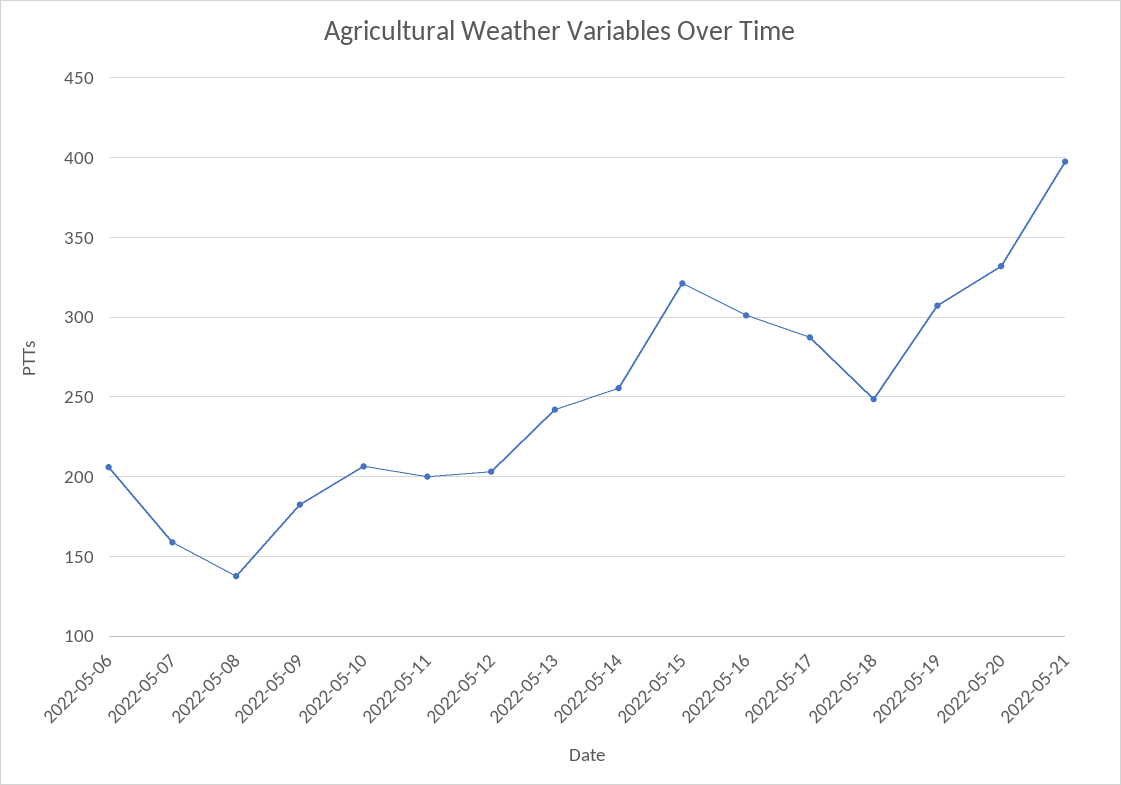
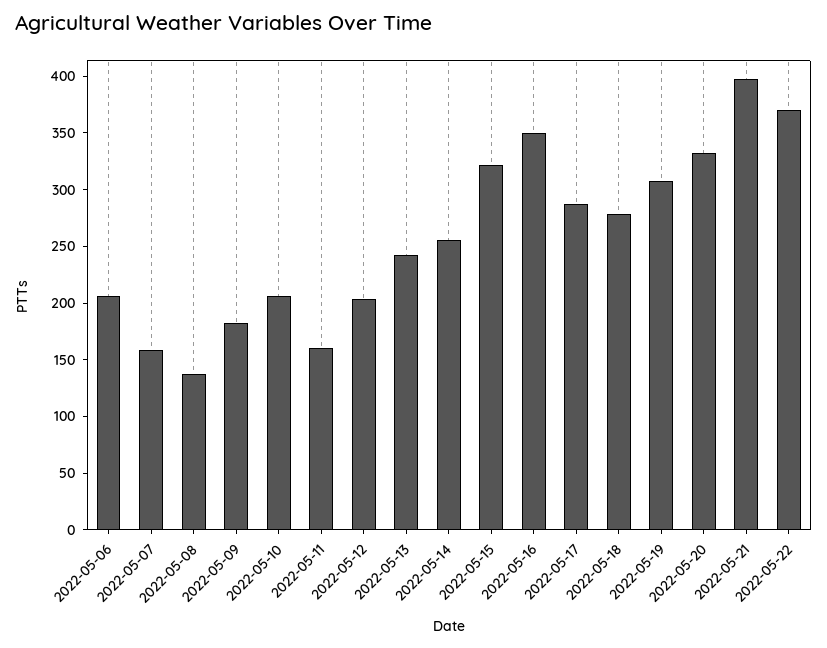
2022-05-11: 200 -> 160
2022-05-16: 300 -> 350
2022-05-18: 250 -> 280
2022-05-22: none -> 370

